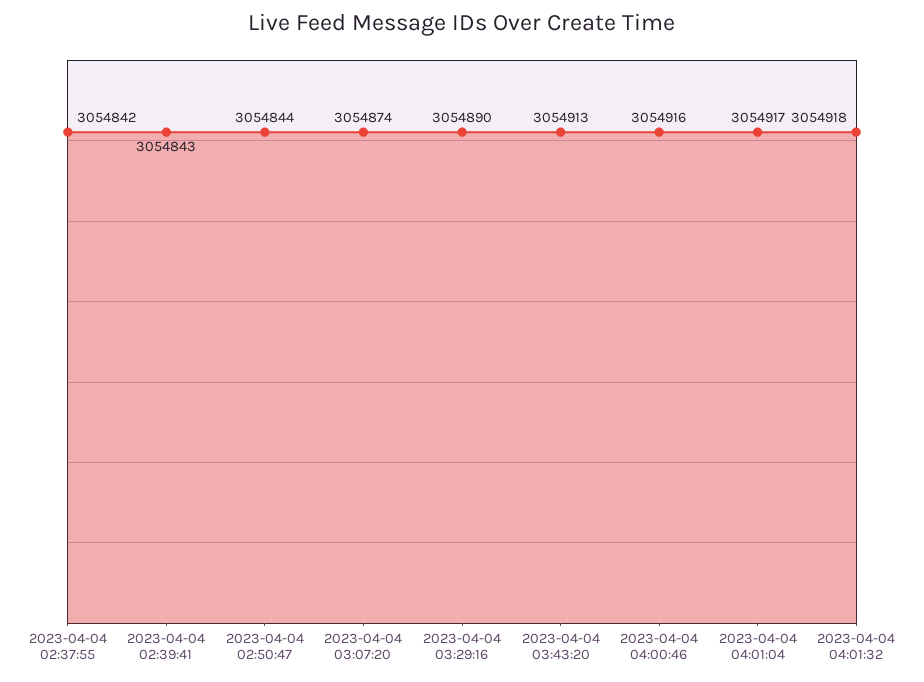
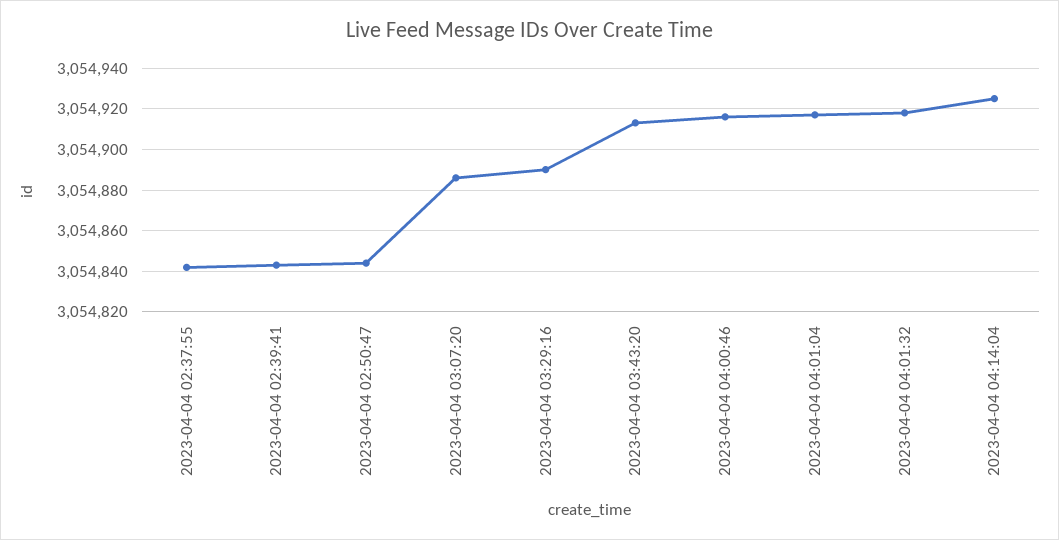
2023-04-04 03:07:20: 3054874 -> 3054885
2023-04-04 04:14:04: none -> 3054925

